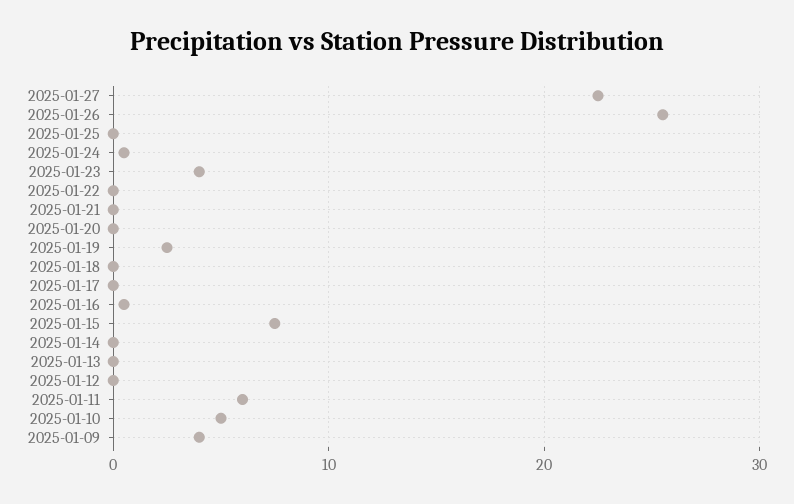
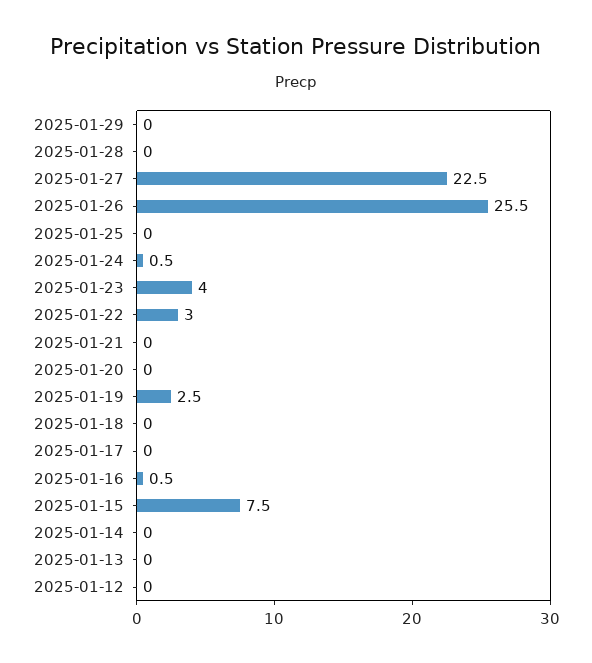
2025-01-22: 0 -> 3
2025-01-11: 6 -> none
2025-01-10: 5 -> none
2025-01-09: 4 -> none
2025-01-29: none -> 0
2025-01-28: none -> 0

